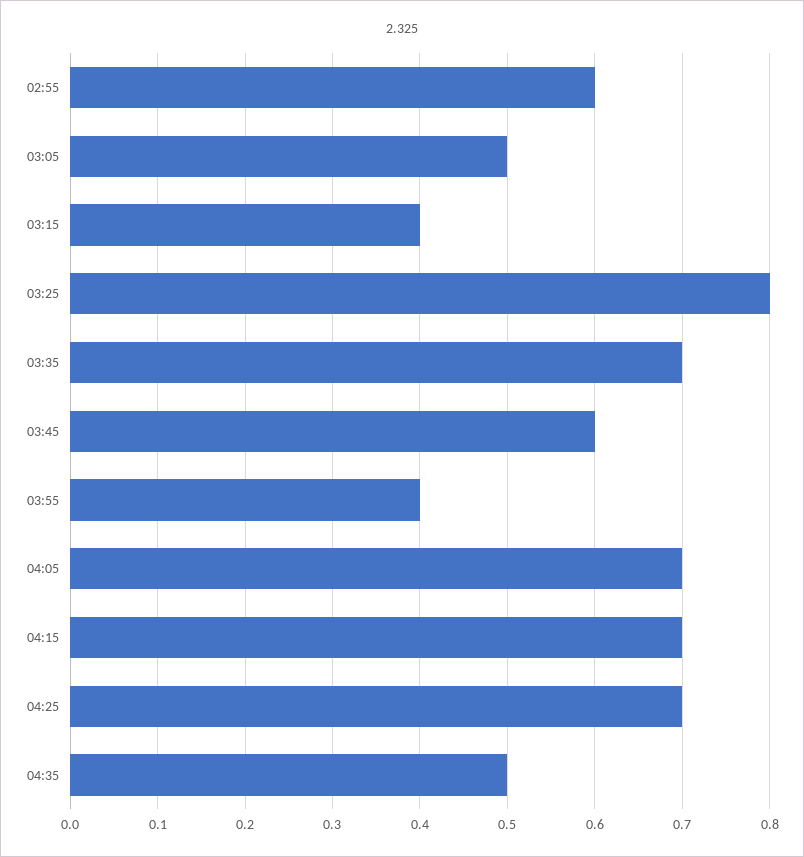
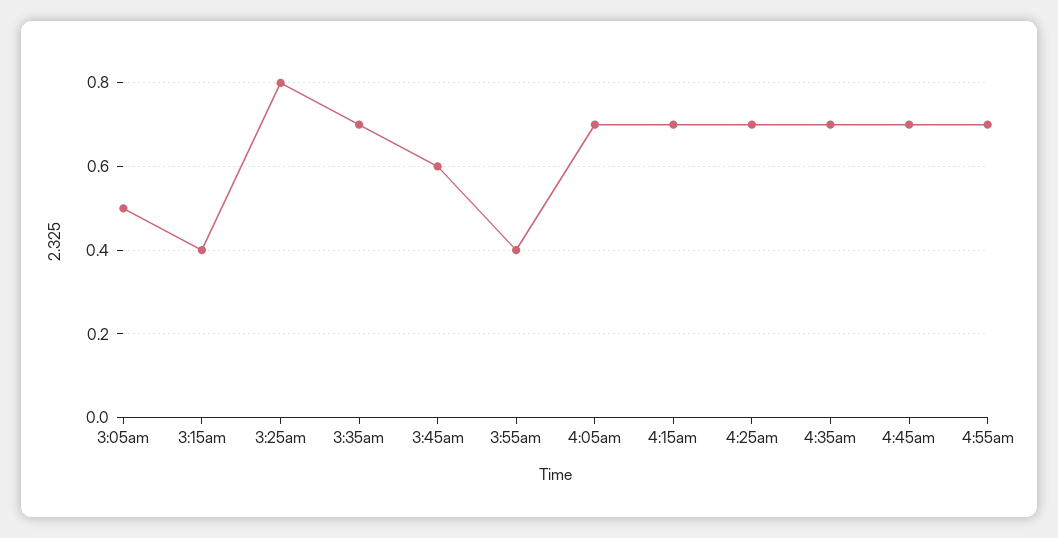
02:55: 0.6 -> none
04:35: 0.5 -> 0.7
4:45am: none -> 0.7
4:55am: none -> 0.7

